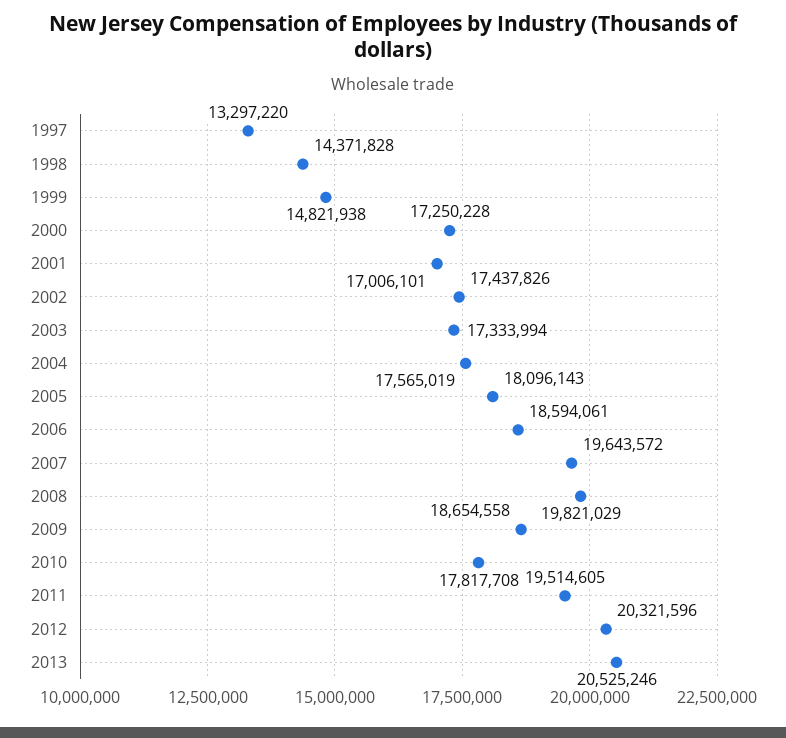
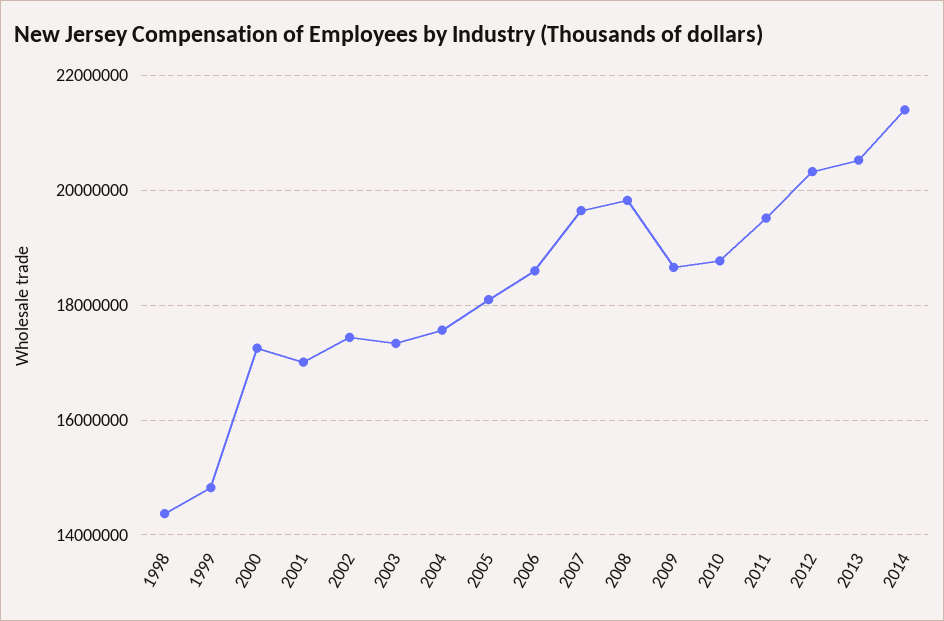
1997: 13297220 -> none
2010: 17817708 -> 18800000
2014: none -> 21400000

